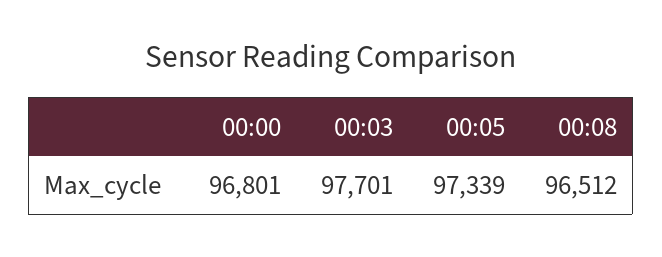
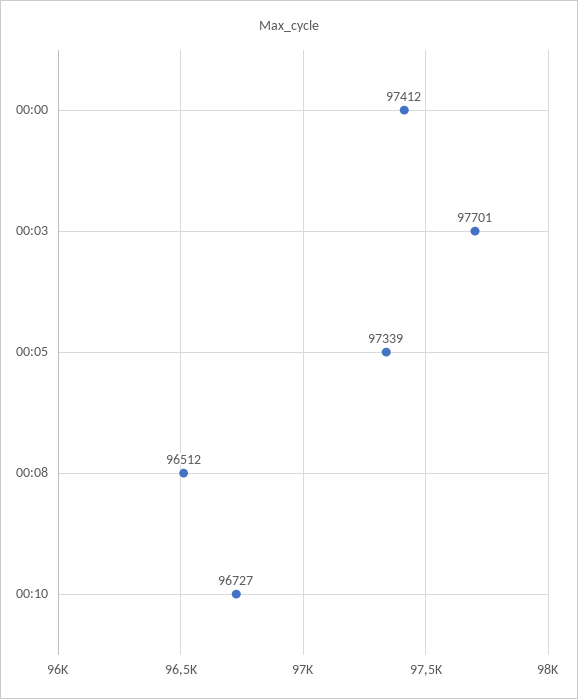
00:00: 96801 -> 97412
00:10: none -> 96727

